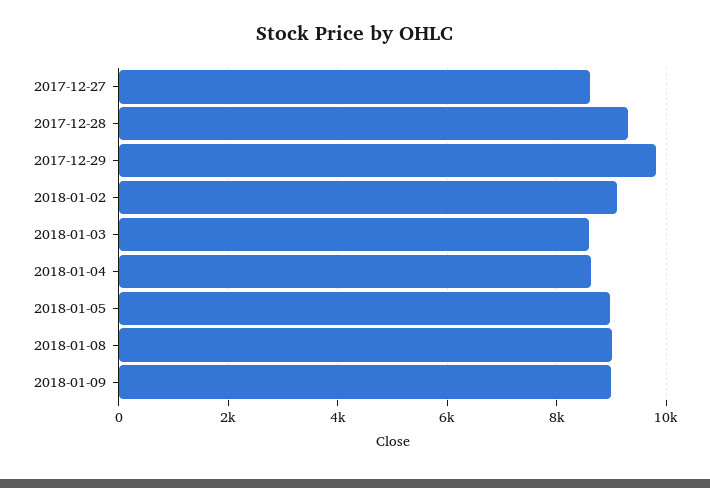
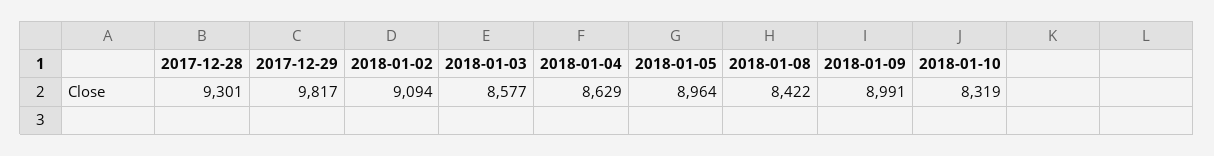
2017-12-27: 8600 -> none
2018-01-08: 9000 -> 8422
2018-01-10: none -> 8319

